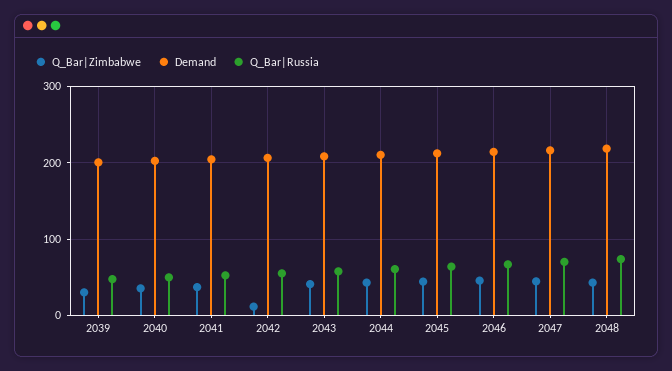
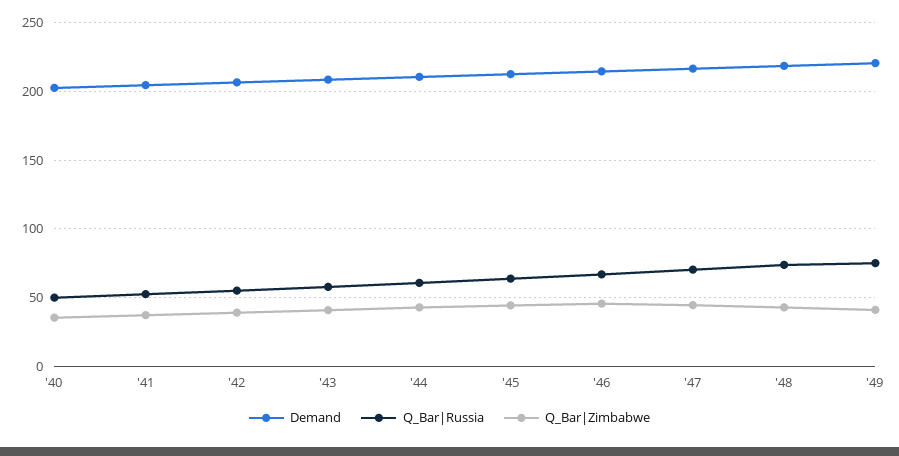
Q_Bar|Zimbabwe, 2039: 30 -> none
Demand, 2039: 200 -> none
Q_Bar|Russia, 2039: 50 -> none
Q_Bar|Zimbabwe, 2042: 10 -> 40
Demand, '49: none -> 220
Q_Bar|Russia, '49: none -> 75
Q_Bar|Zimbabwe, '49: none -> 40

